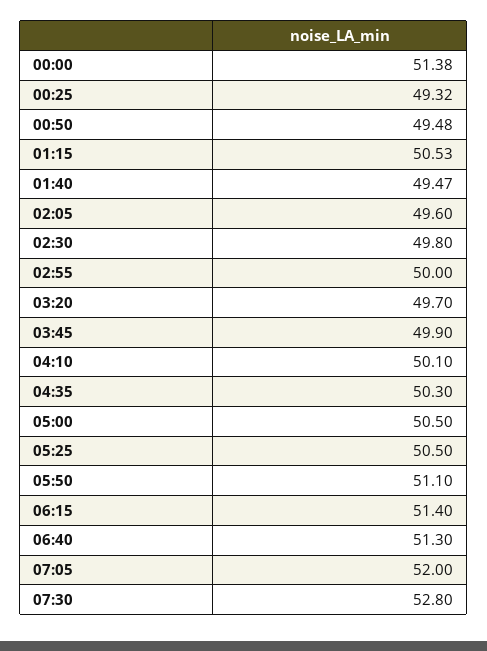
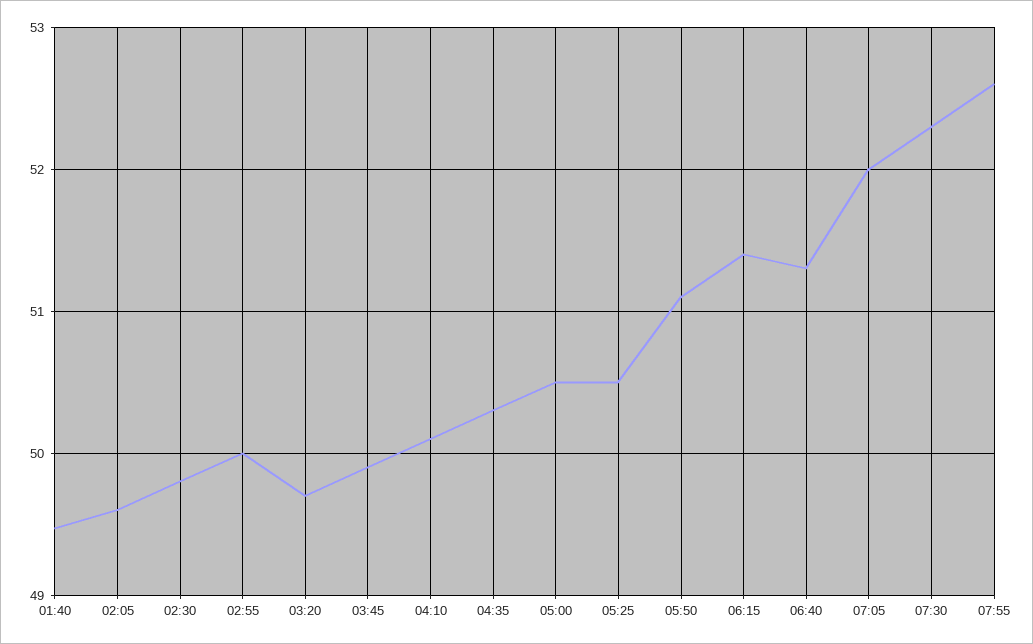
00:00: 51.38 -> none
00:25: 49.32 -> none
00:50: 49.48 -> none
01:15: 50.53 -> none
07:30: 52.8 -> 52.3
07:55: none -> 52.6

